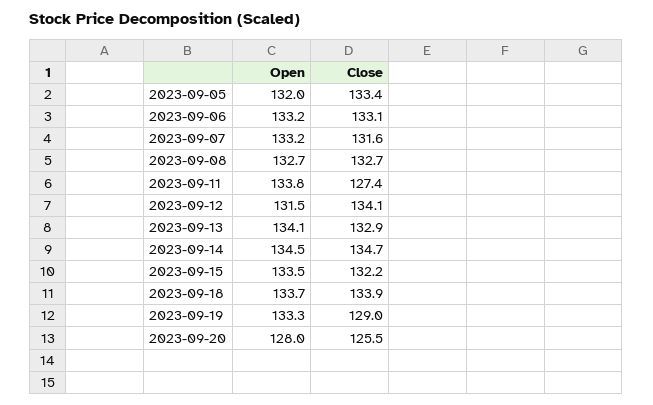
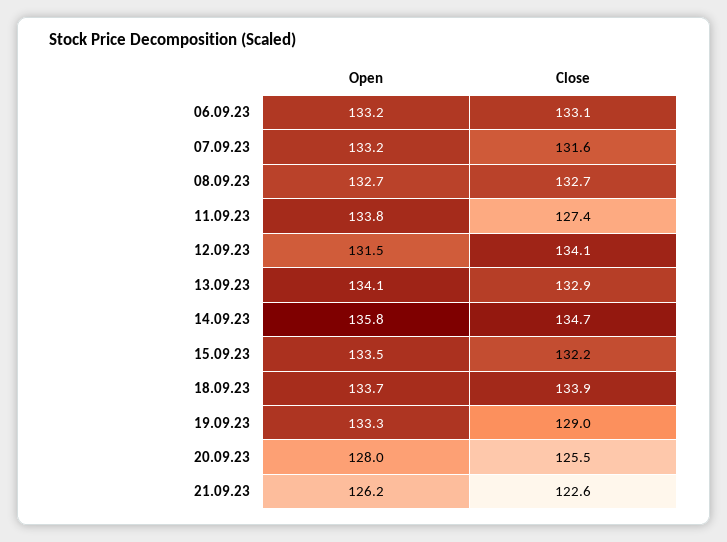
Open, 2023-09-05: 132 -> none
Close, 2023-09-05: 133.4 -> none
Open, 2023-09-14: 134.5 -> 135.8
Open, 21.09.23: none -> 126.2
Close, 21.09.23: none -> 122.6

